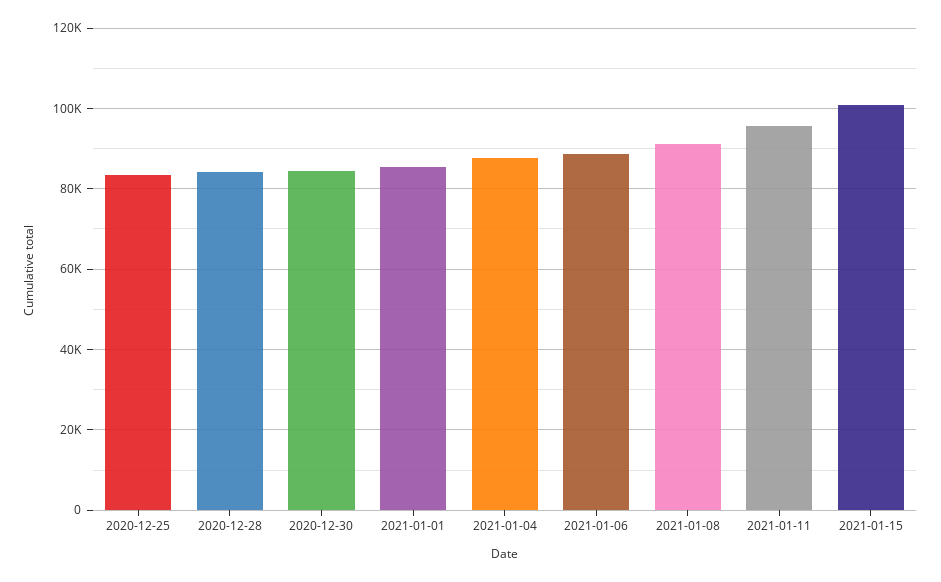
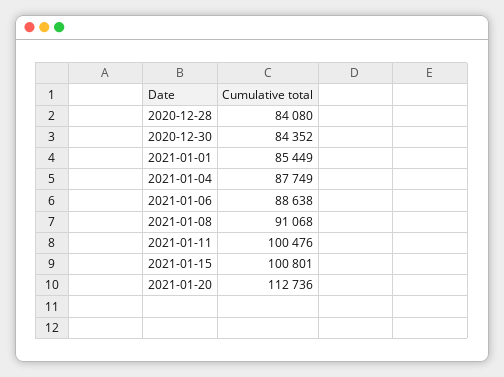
2020-12-25: 84000 -> none
2021-01-11: 96000 -> 100476
2021-01-20: none -> 112736

